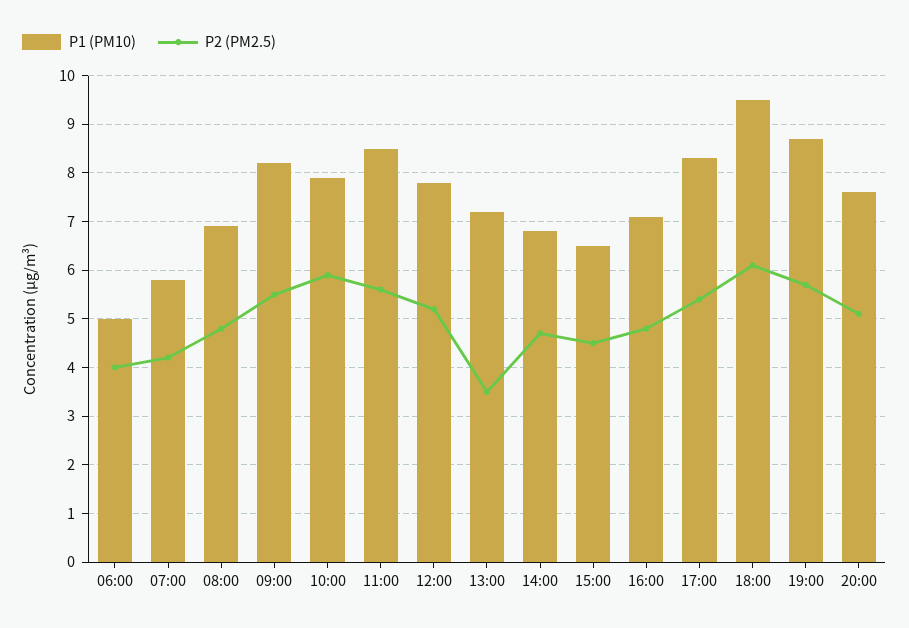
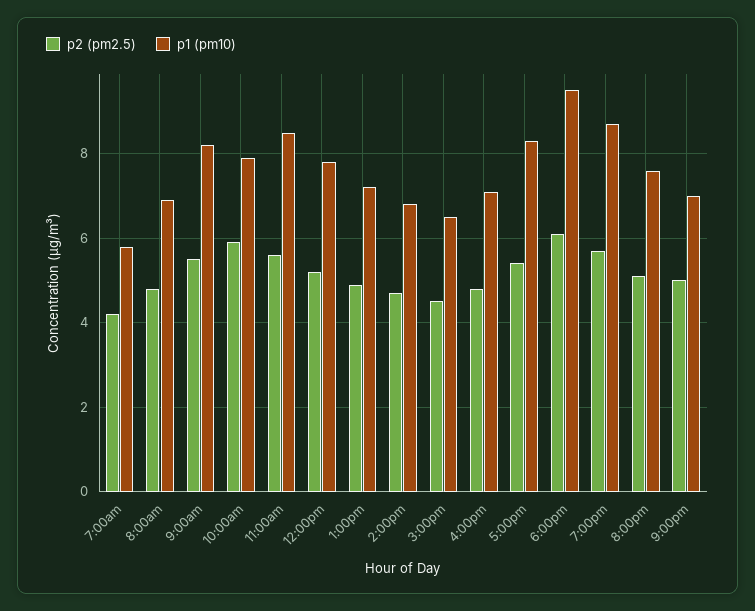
P1 (PM10), 06:00: 5 -> none
P2 (PM2.5), 06:00: 4 -> none
P2 (PM2.5), 13:00: 3.5 -> 5
P2 (PM2.5), 9:00pm: none -> 5
P1 (PM10), 9:00pm: none -> 7

